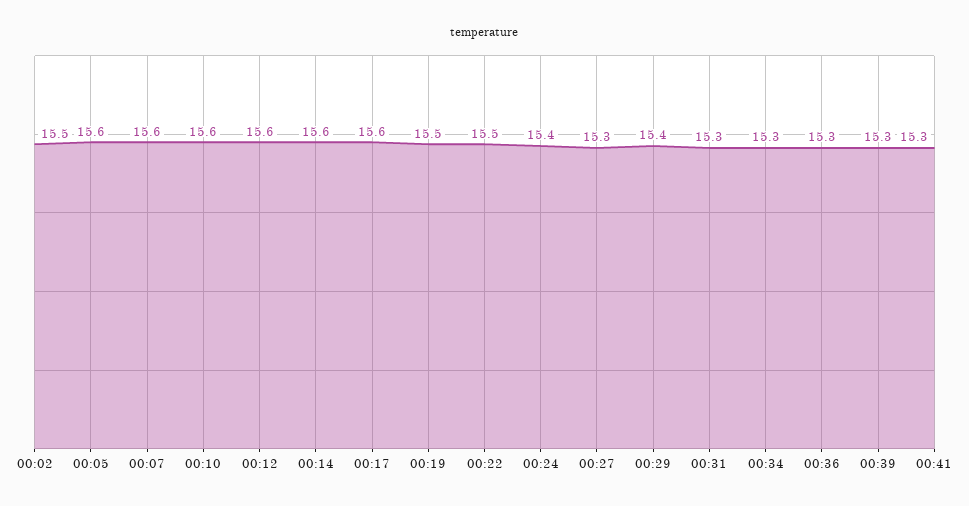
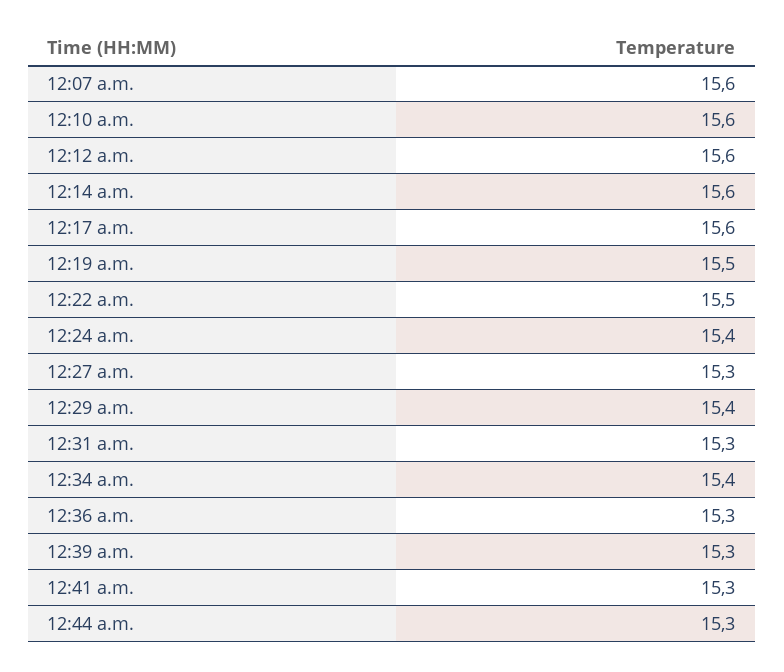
00:02: 15.5 -> none
00:05: 15.6 -> none
00:34: 15.3 -> 15.4
12:44 a.m.: none -> 15.3

